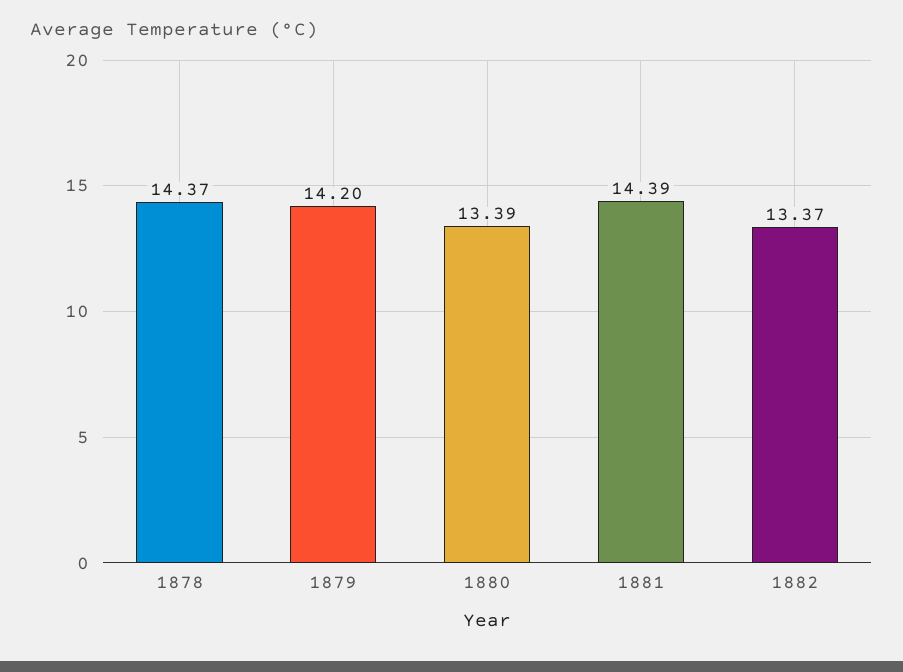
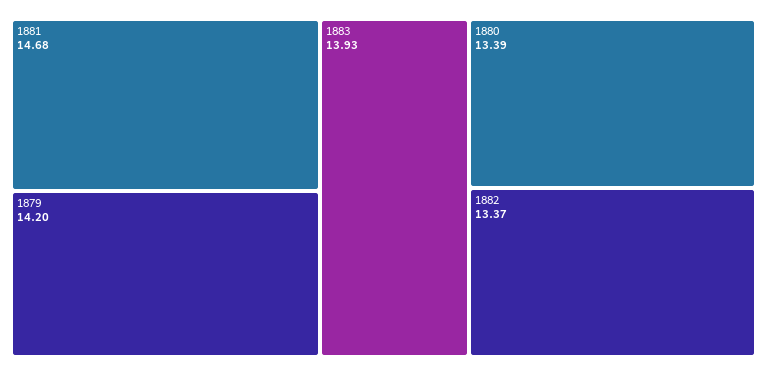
1878: 14.37 -> none
1881: 14.39 -> 14.68
1883: none -> 13.93

